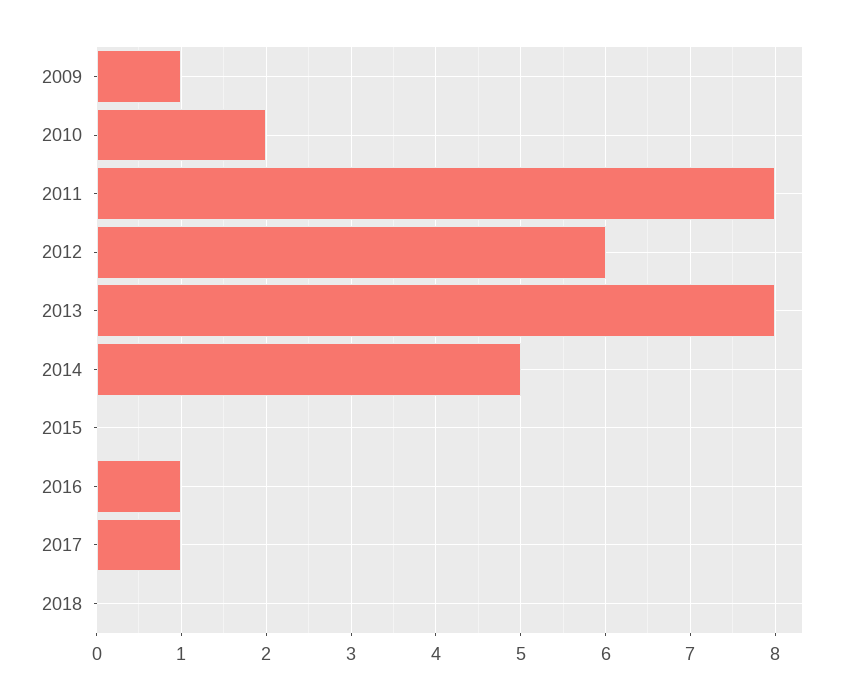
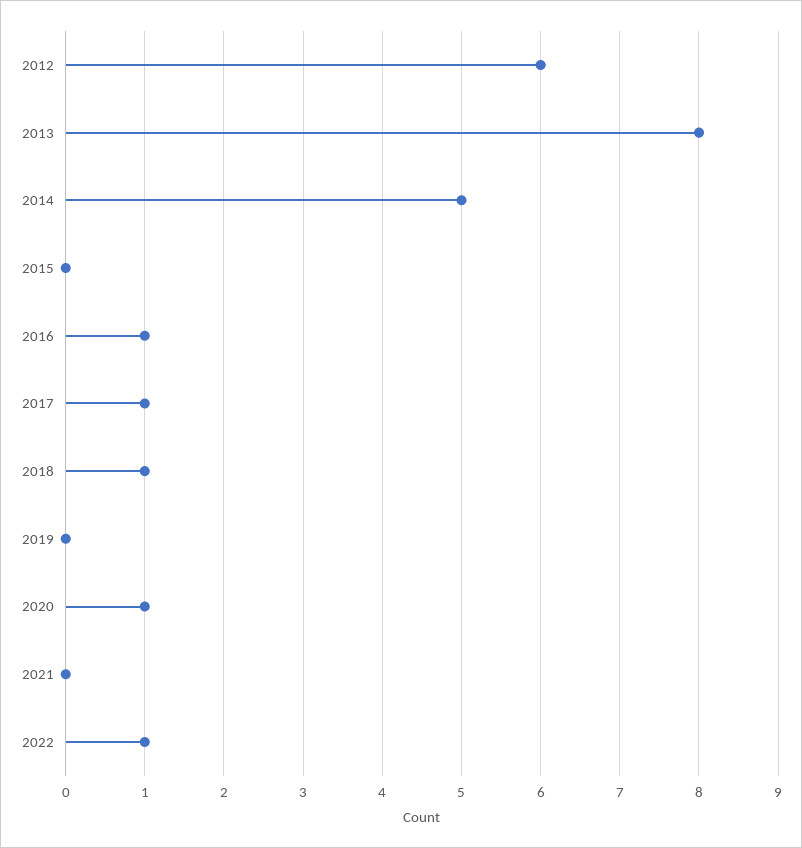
2009: 1 -> none
2010: 2 -> none
2011: 8 -> none
2018: 0 -> 1
2019: none -> 0
2020: none -> 1
2021: none -> 0
2022: none -> 1

